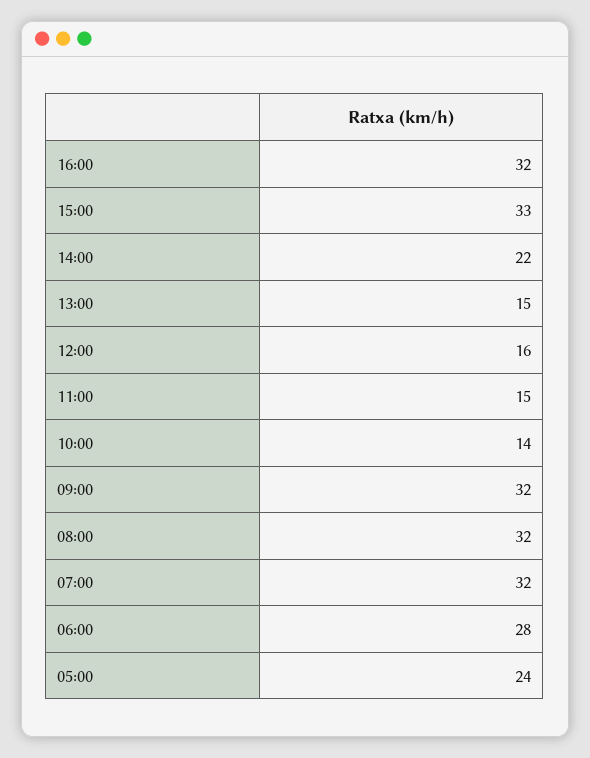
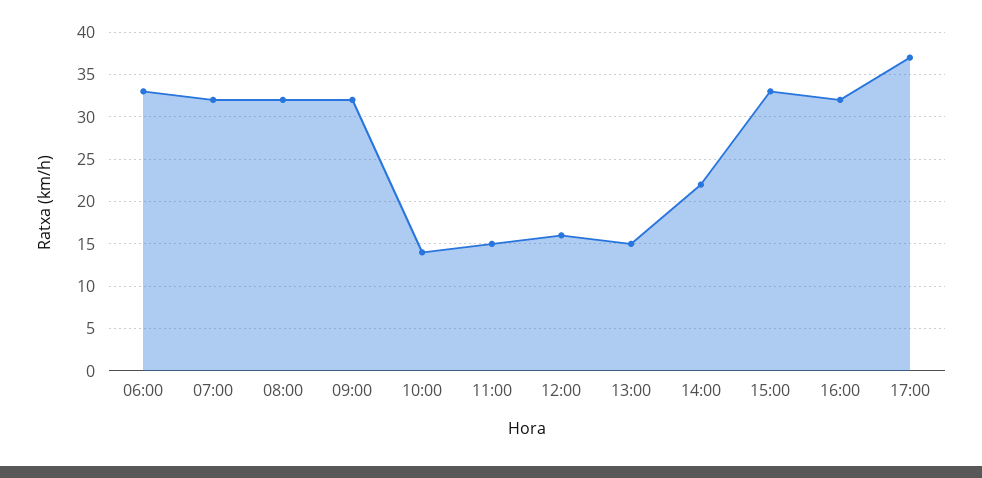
06:00: 28 -> 33
05:00: 24 -> none
17:00: none -> 37

